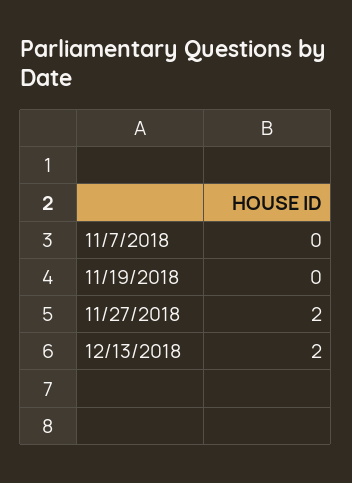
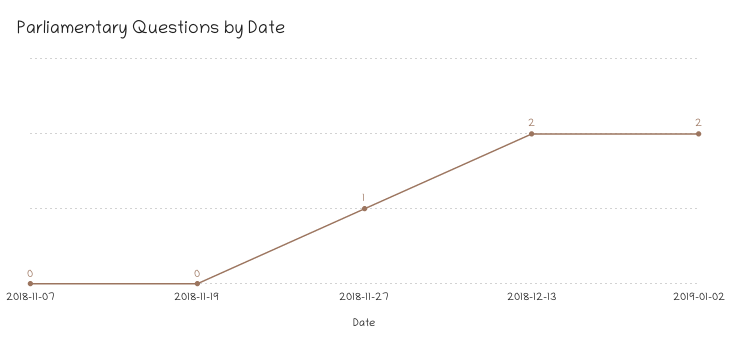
11/27/2018: 2 -> 1
2019-01-02: none -> 2

